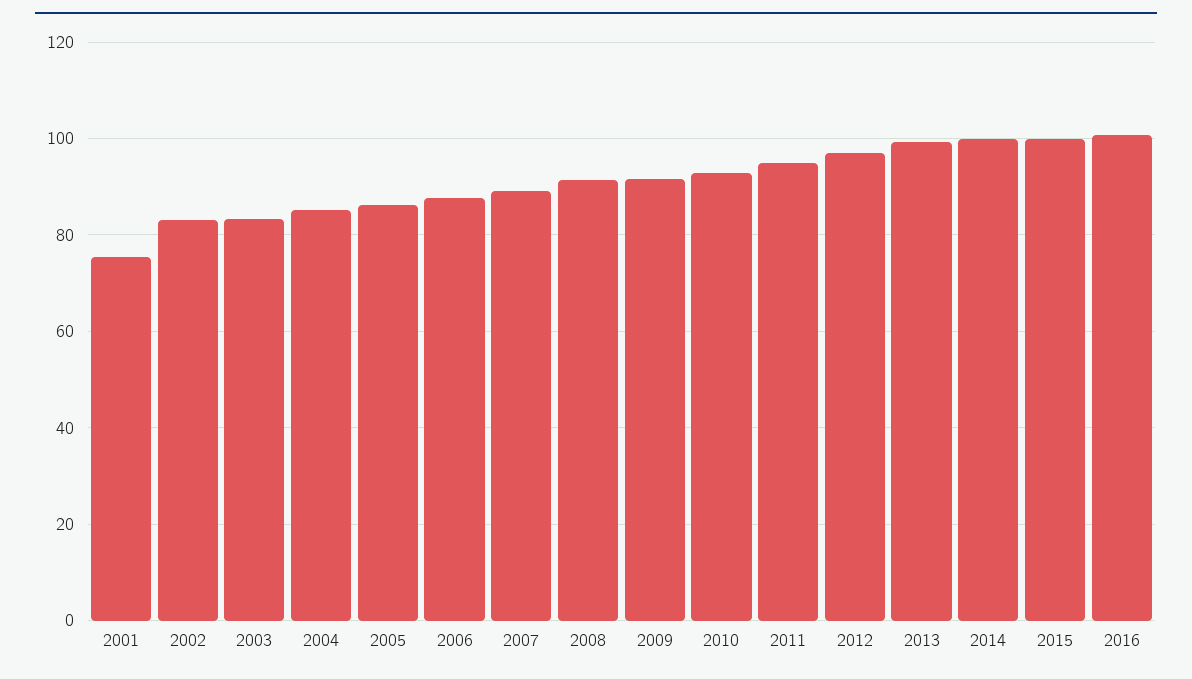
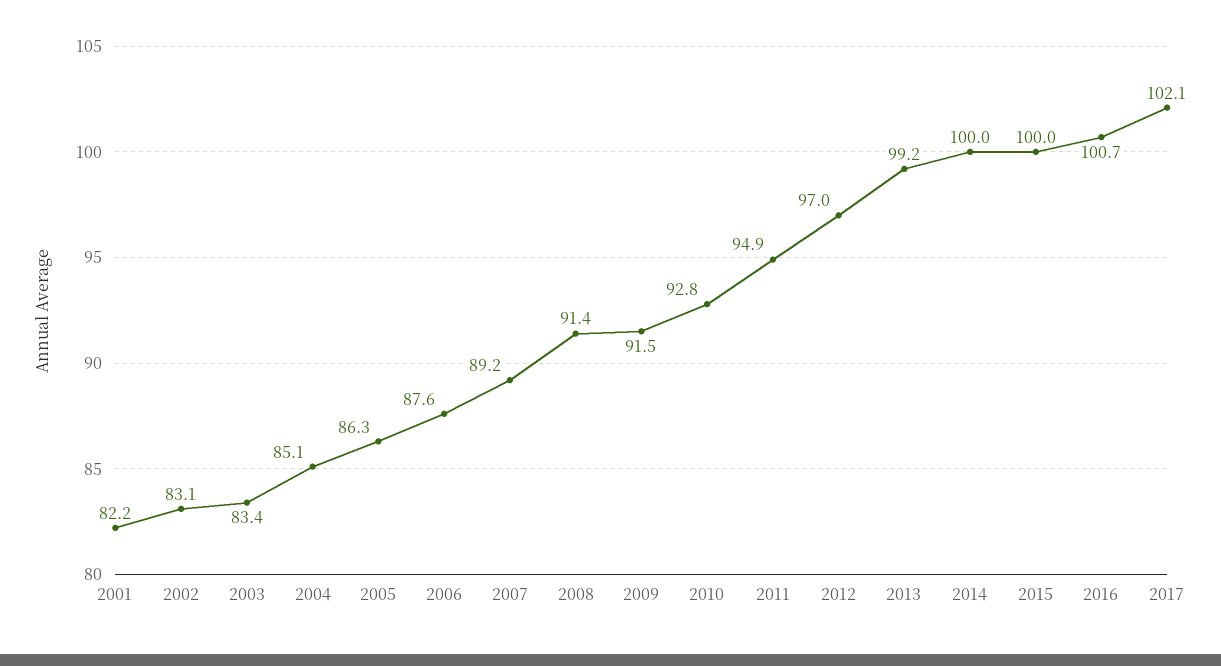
2001: 76 -> 82.2
2017: none -> 102.1

